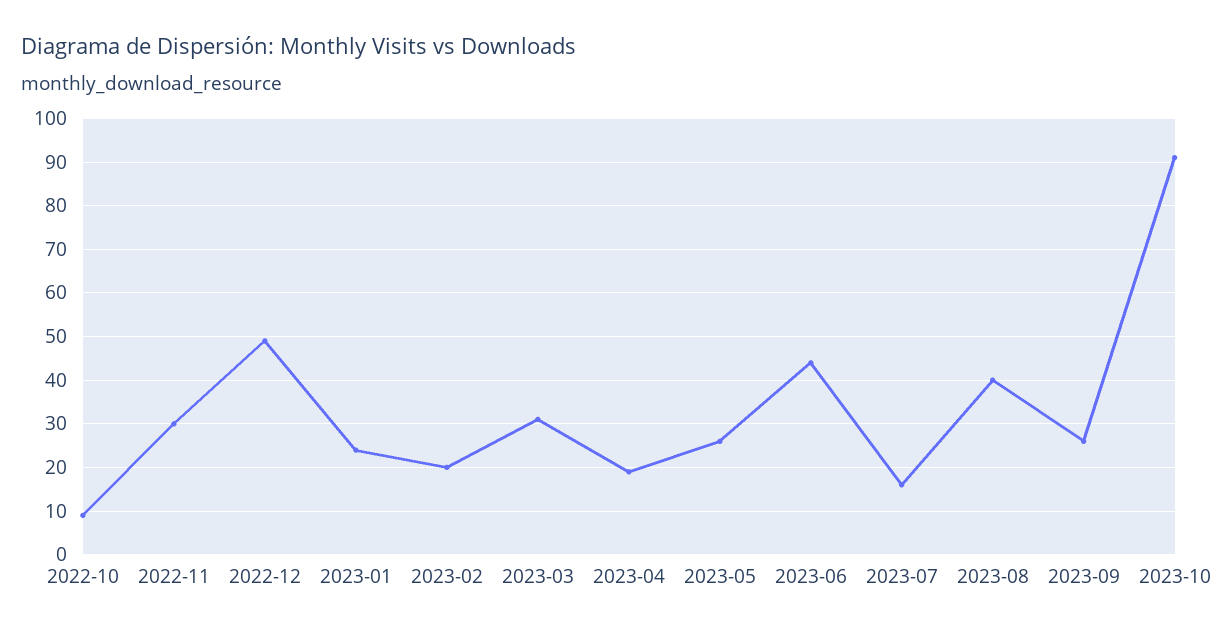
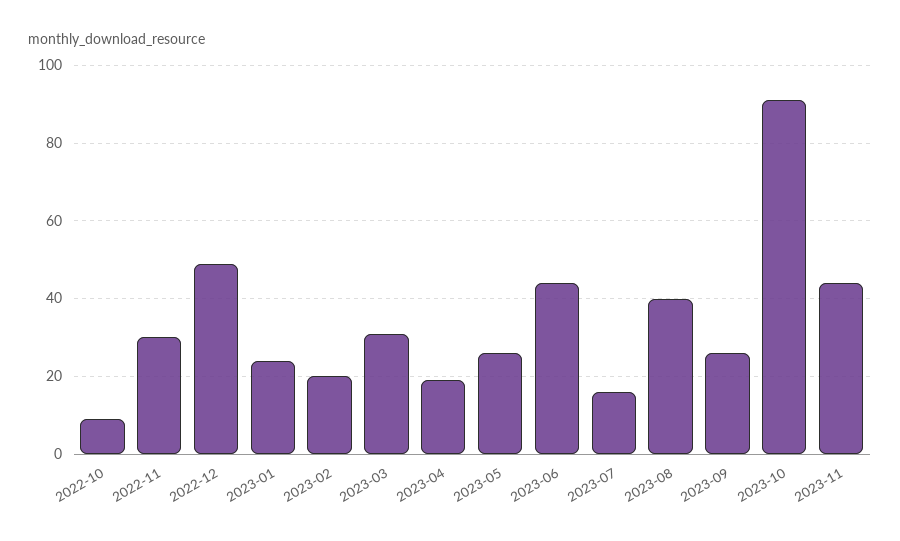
2023-11: none -> 45

